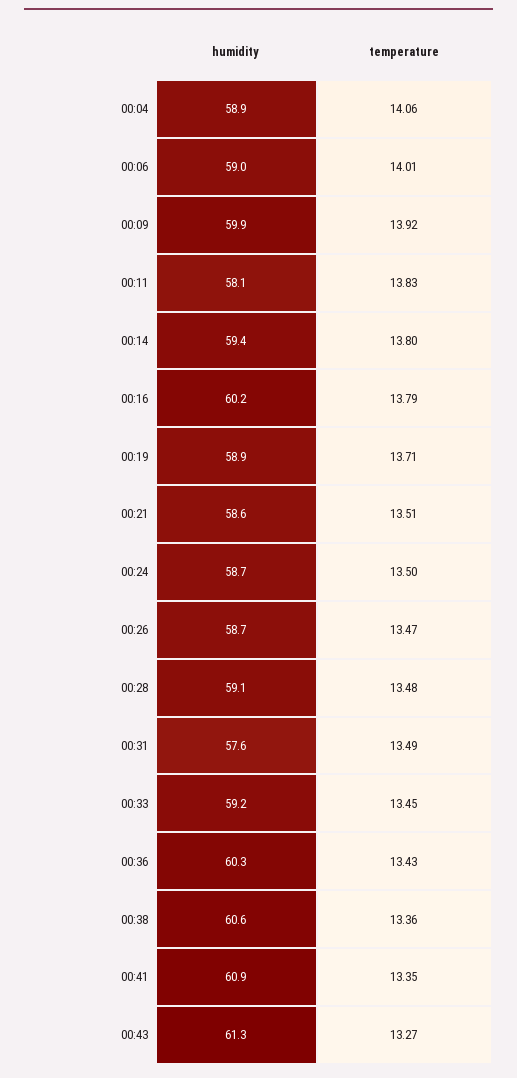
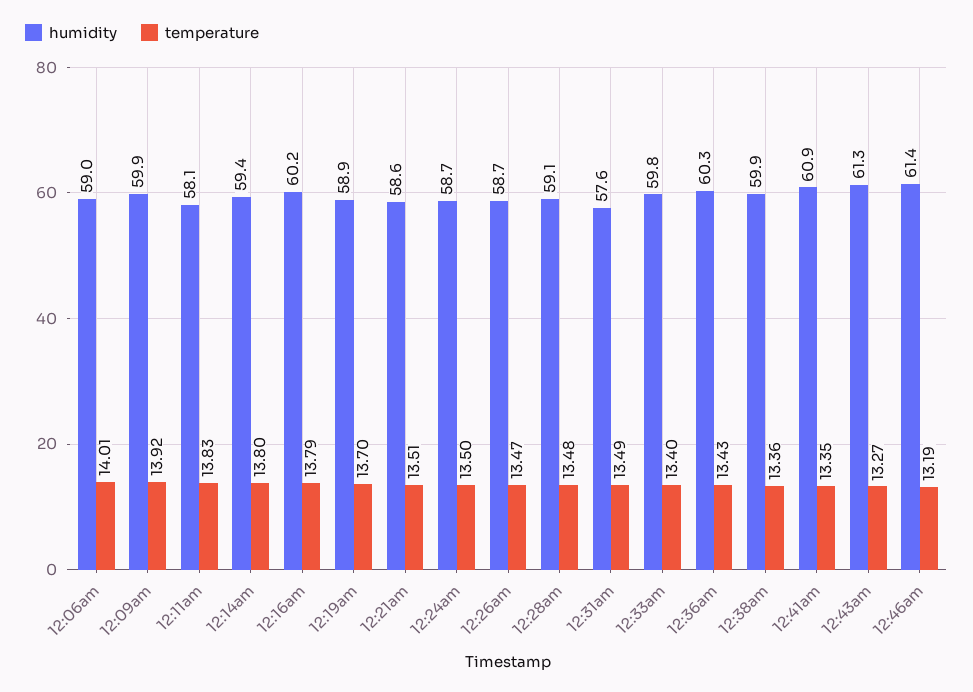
humidity, 00:04: 58.9 -> none
temperature, 00:04: 14.06 -> none
temperature, 00:19: 13.71 -> 13.7
humidity, 00:33: 59.2 -> 59.8
temperature, 00:33: 13.45 -> 13.4
humidity, 00:38: 60.6 -> 59.9
humidity, 12:46am: none -> 61.4
temperature, 12:46am: none -> 13.19

